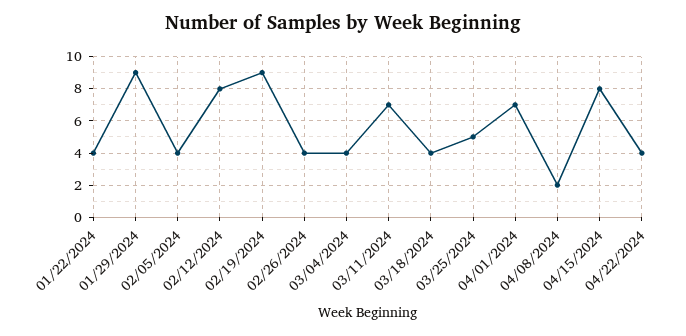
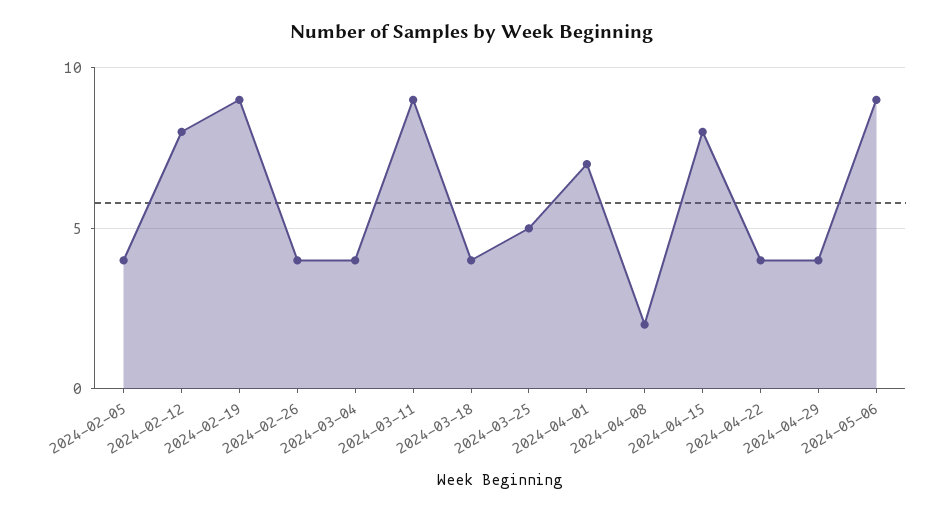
01/22/2024: 4 -> none
01/29/2024: 9 -> none
03/11/2024: 7 -> 9
2024-04-29: none -> 4
2024-05-06: none -> 9

